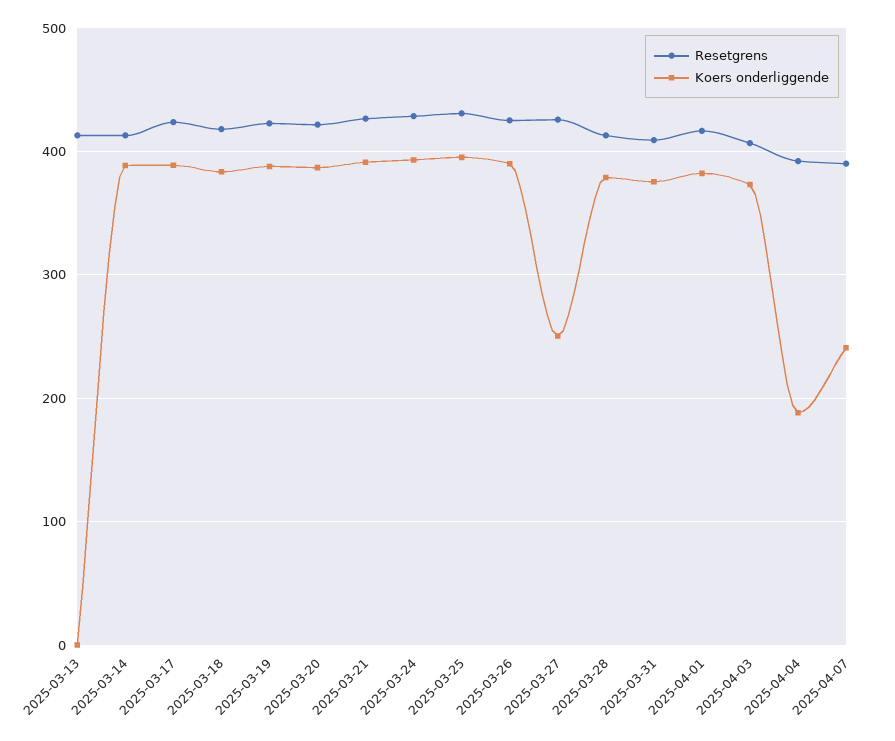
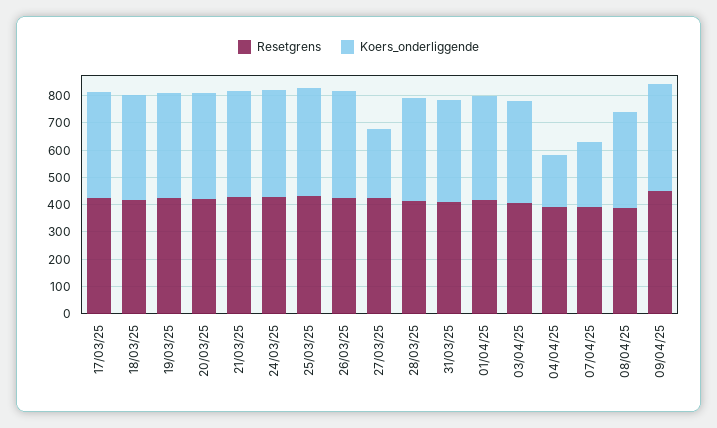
Resetgrens, 2025-03-13: 410 -> none
Koers onderliggende, 2025-03-13: 0 -> none
Resetgrens, 2025-03-14: 410 -> none
Koers onderliggende, 2025-03-14: 390 -> none
Resetgrens, 08/04/25: none -> 400
Koers onderliggende, 08/04/25: none -> 350
Resetgrens, 09/04/25: none -> 450
Koers onderliggende, 09/04/25: none -> 400

